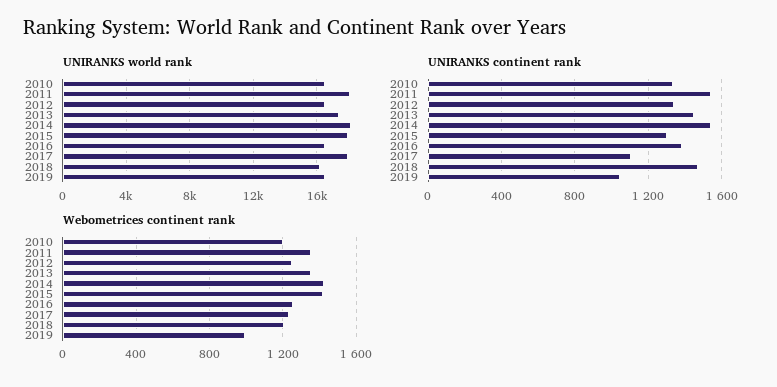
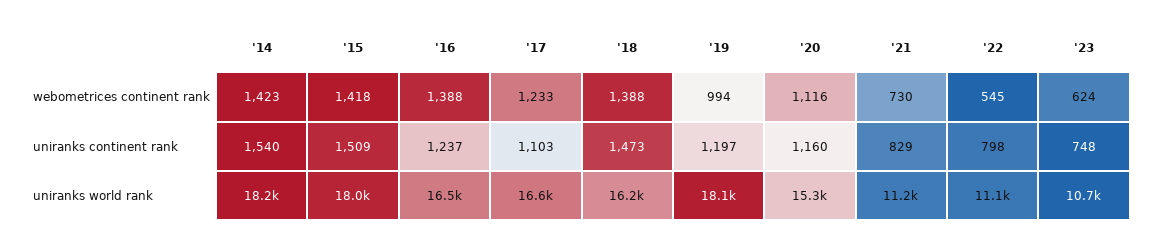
UNIRANKS world rank, 2010: 16500 -> none
UNIRANKS world rank, 2011: 18000 -> none
UNIRANKS world rank, 2012: 16500 -> none
UNIRANKS world rank, 2013: 17500 -> none
UNIRANKS world rank, 2017: 18000 -> 16600
UNIRANKS world rank, 2019: 16500 -> 18100
UNIRANKS continent rank, 2010: 1350 -> none
UNIRANKS continent rank, 2011: 1550 -> none
UNIRANKS continent rank, 2012: 1350 -> none
UNIRANKS continent rank, 2013: 1450 -> none
UNIRANKS continent rank, 2015: 1300 -> 1509
UNIRANKS continent rank, 2016: 1400 -> 1237
UNIRANKS continent rank, 2019: 1050 -> 1197
Webometrices continent rank, 2010: 1200 -> none
Webometrices continent rank, 2011: 1350 -> none
Webometrices continent rank, 2012: 1250 -> none
Webometrices continent rank, 2013: 1350 -> none
Webometrices continent rank, 2016: 1250 -> 1388
Webometrices continent rank, 2018: 1200 -> 1388
Webometrices continent rank, '20: none -> 1116
Webometrices continent rank, '21: none -> 730
Webometrices continent rank, '22: none -> 545
Webometrices continent rank, '23: none -> 624
UNIRANKS continent rank, '20: none -> 1160
UNIRANKS continent rank, '21: none -> 829
UNIRANKS continent rank, '22: none -> 798
UNIRANKS continent rank, '23: none -> 748
UNIRANKS world rank, '20: none -> 15300
UNIRANKS world rank, '21: none -> 11200
UNIRANKS world rank, '22: none -> 11100
UNIRANKS world rank, '23: none -> 10700

